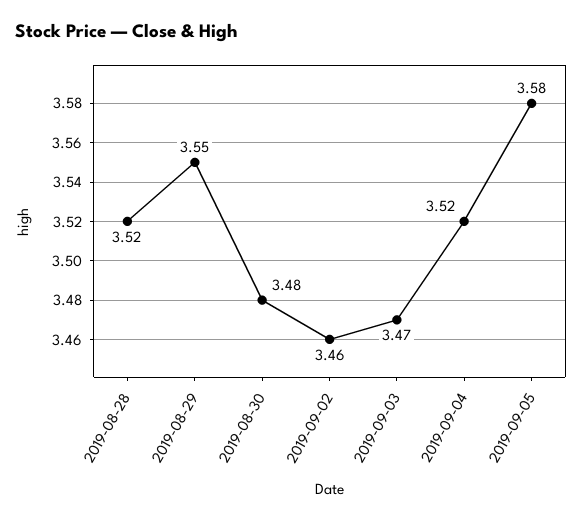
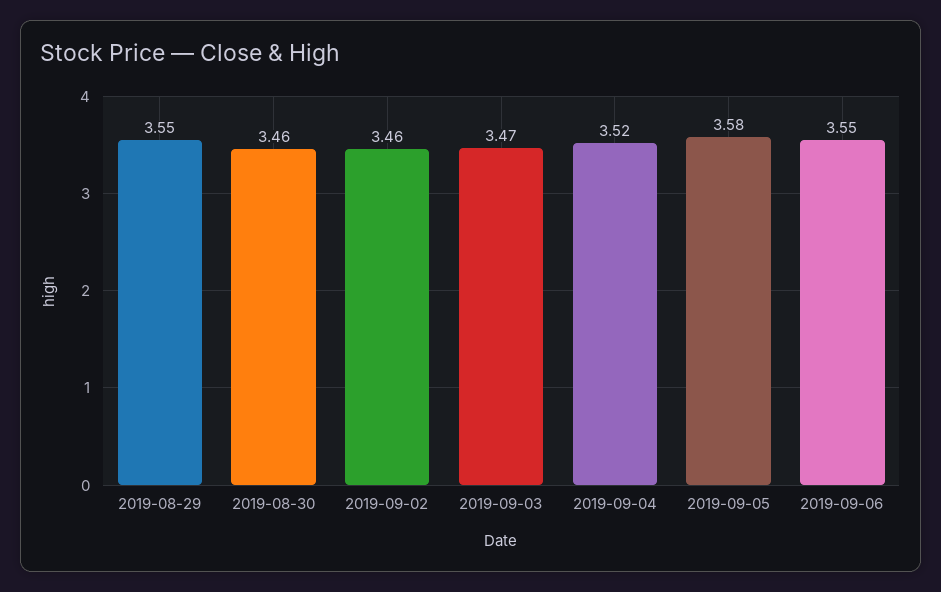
2019-08-28: 3.52 -> none
2019-08-30: 3.48 -> 3.46
2019-09-06: none -> 3.55

